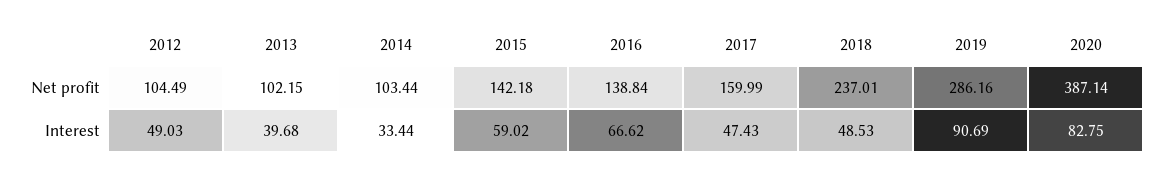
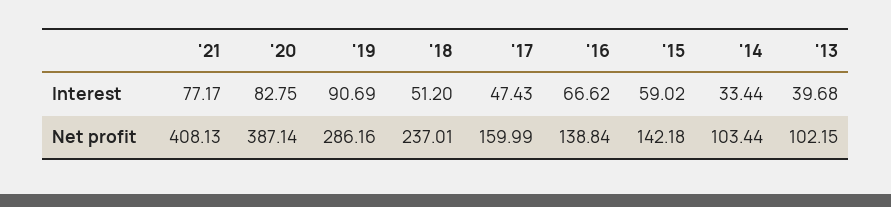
2012, Net profit: 104.49 -> none
2012, Interest: 49.03 -> none
2018, Interest: 48.53 -> 51.2
'21, Interest: none -> 77.17
'21, Net profit: none -> 408.13

